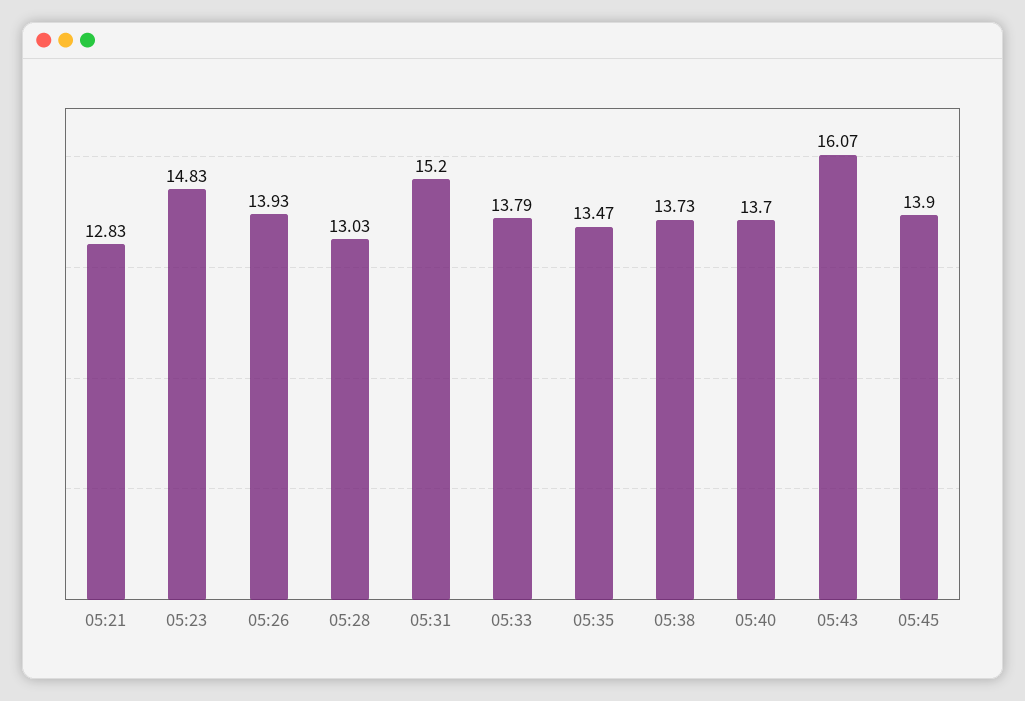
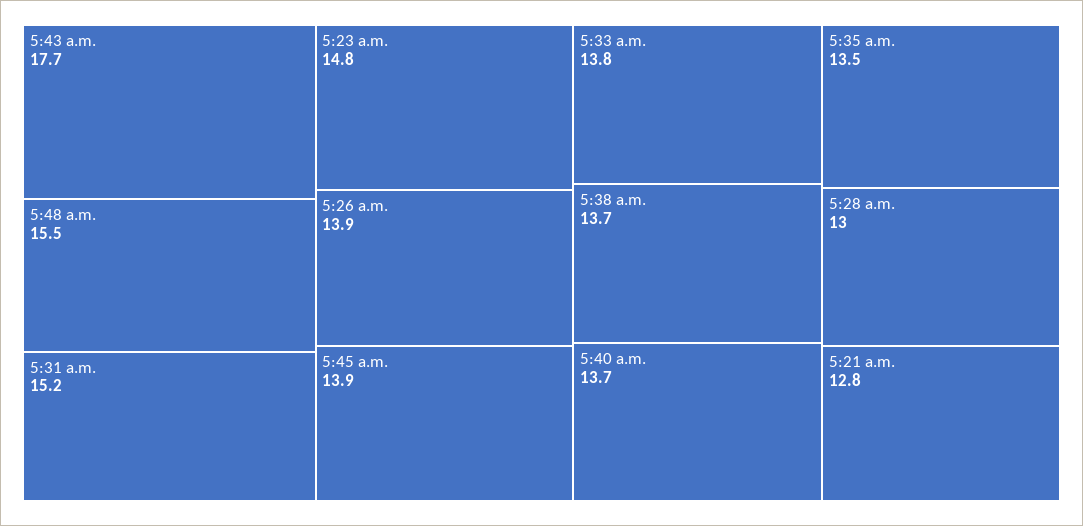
05:43: 16.07 -> 17.7
5:48 a.m.: none -> 15.5

